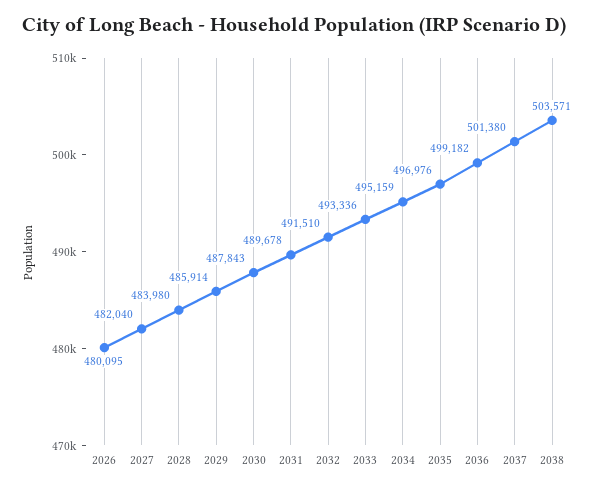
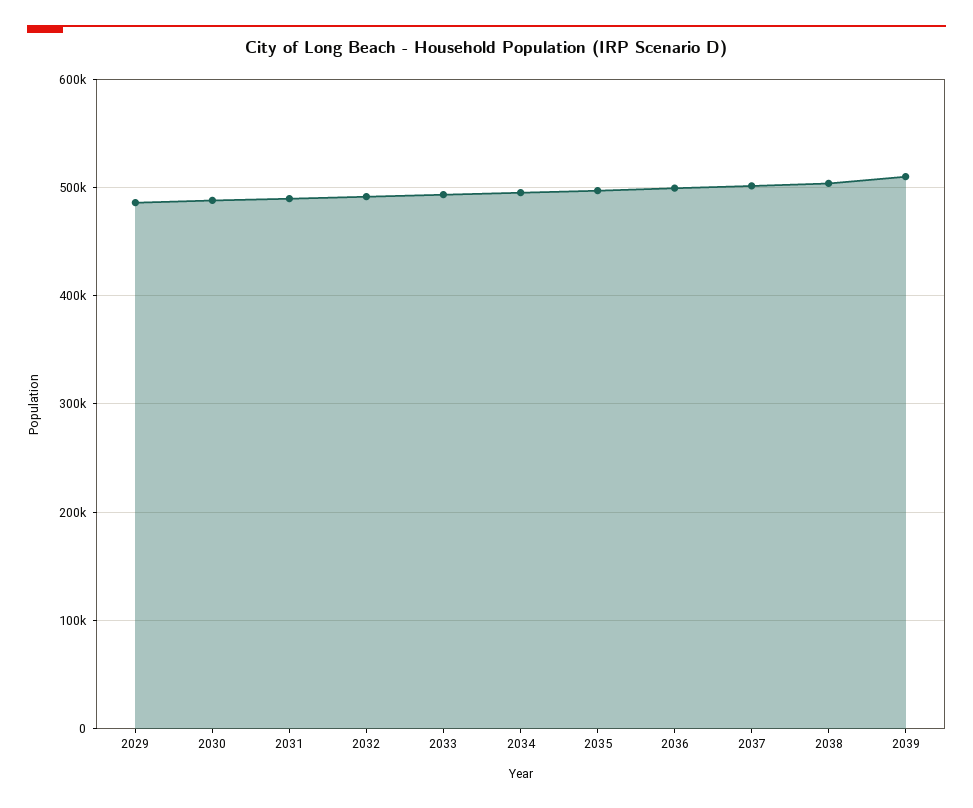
2026: 480095 -> none
2027: 482040 -> none
2028: 483980 -> none
2039: none -> 510000

